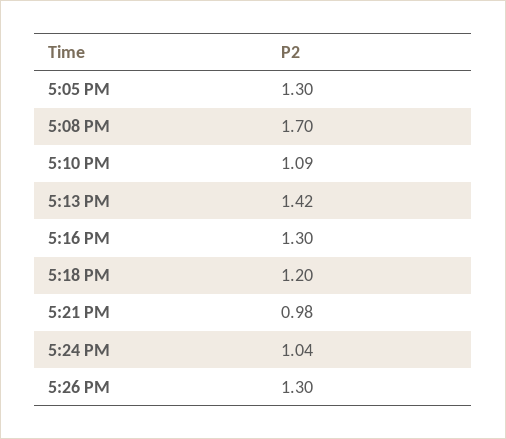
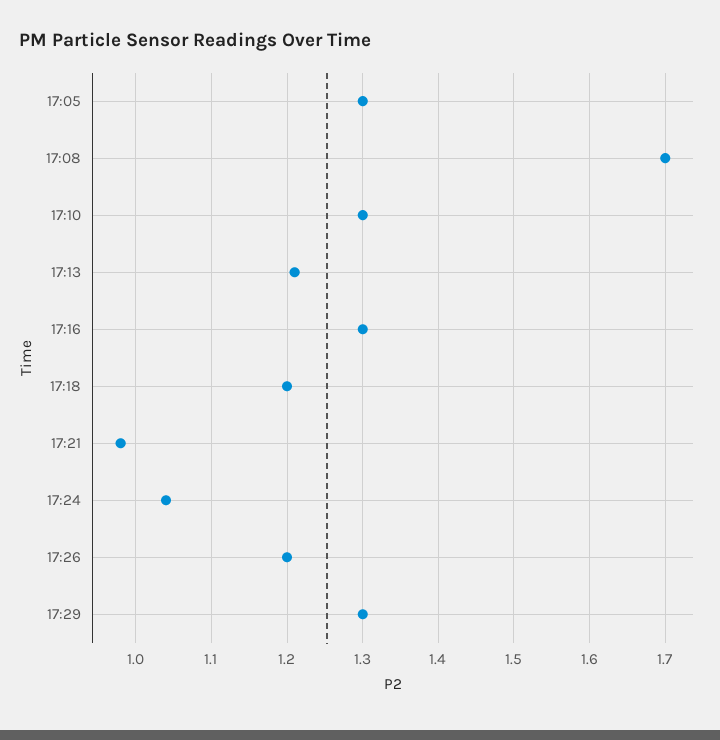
5:10 PM: 1.09 -> 1.3
5:13 PM: 1.42 -> 1.21
5:26 PM: 1.3 -> 1.2
17:29: none -> 1.3

